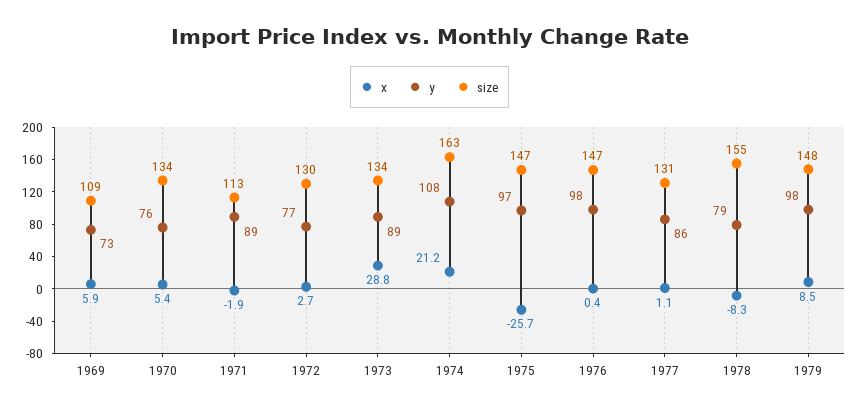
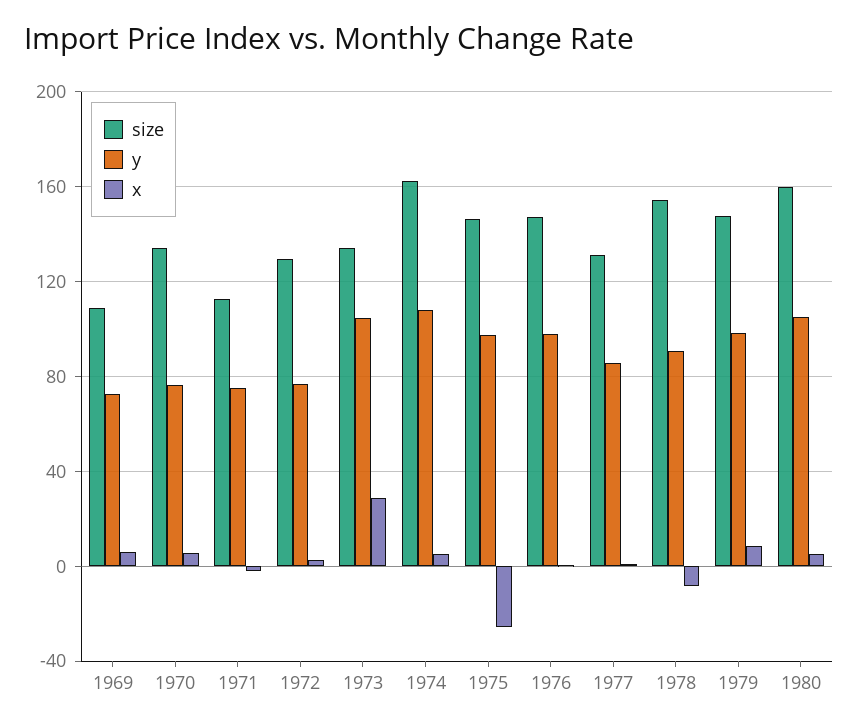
y, 1971: 89 -> 75
y, 1973: 89 -> 105
x, 1974: 21.2 -> 5
y, 1978: 79 -> 90
size, 1980: none -> 160
y, 1980: none -> 105
x, 1980: none -> 5

